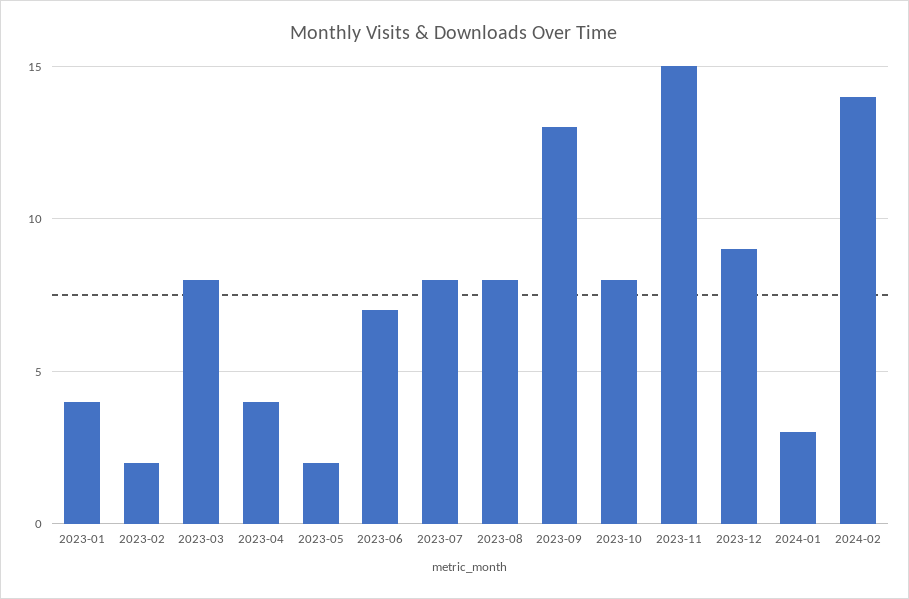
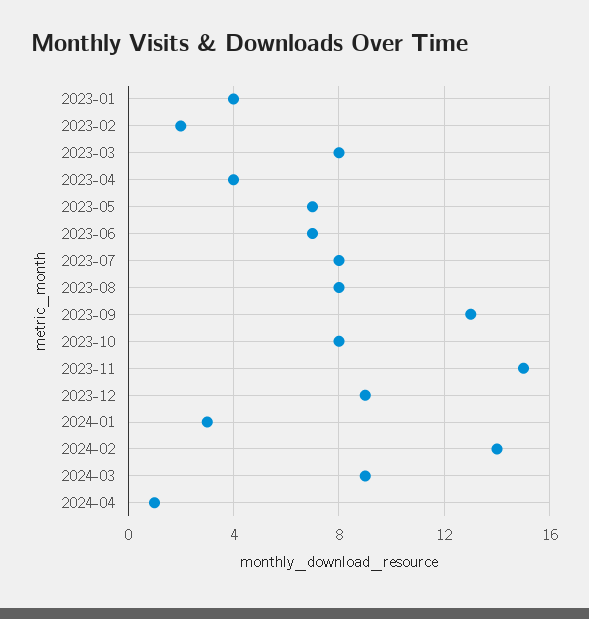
2023-05: 2 -> 7
2024-03: none -> 9
2024-04: none -> 1

